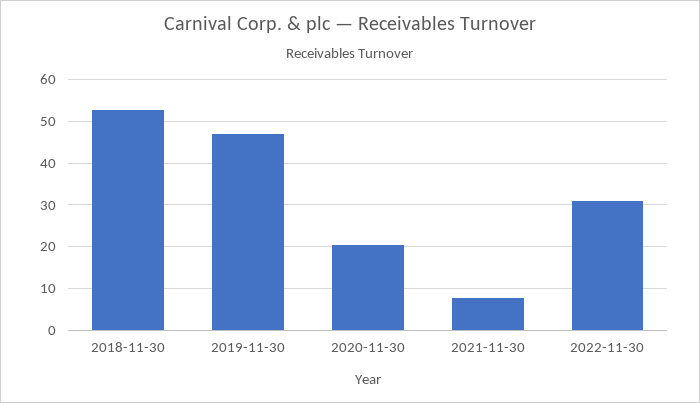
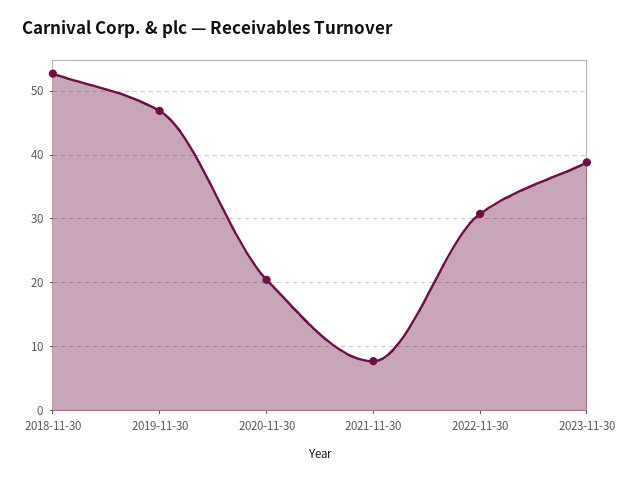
2023-11-30: none -> 39

